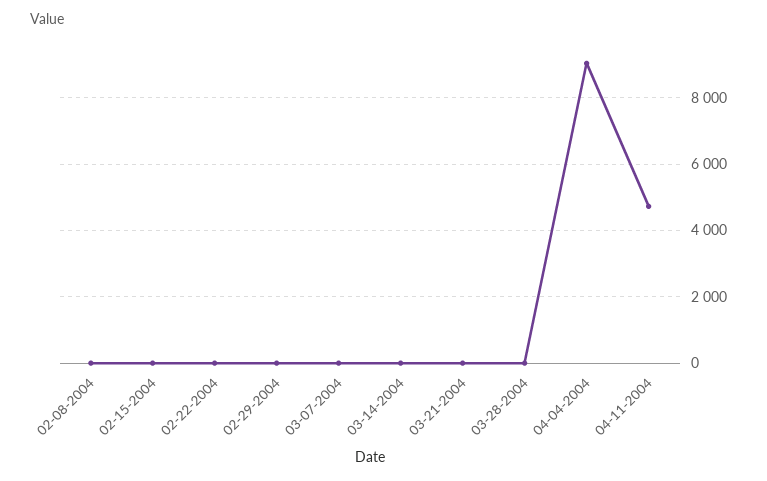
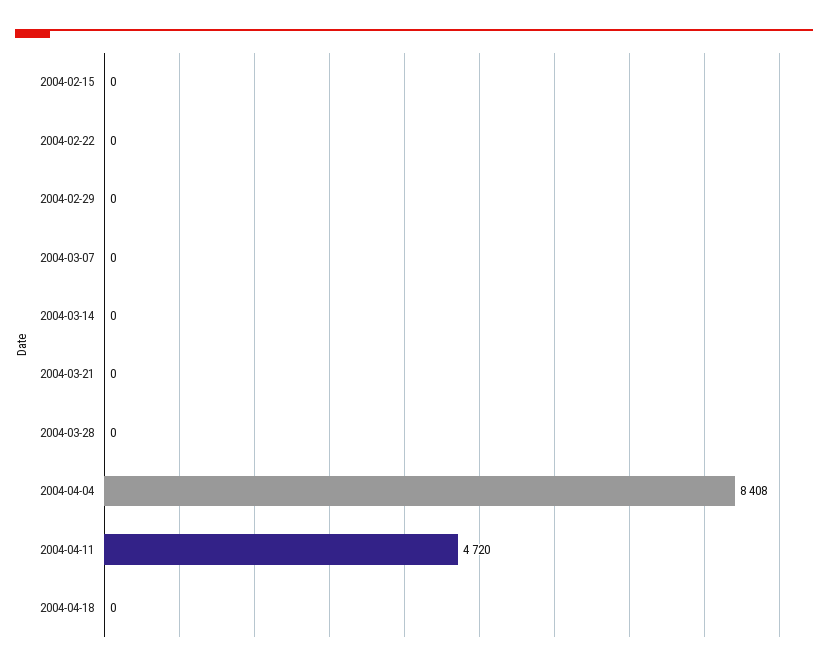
02-08-2004: 0 -> none
04-04-2004: 9000 -> 8408
2004-04-18: none -> 0

